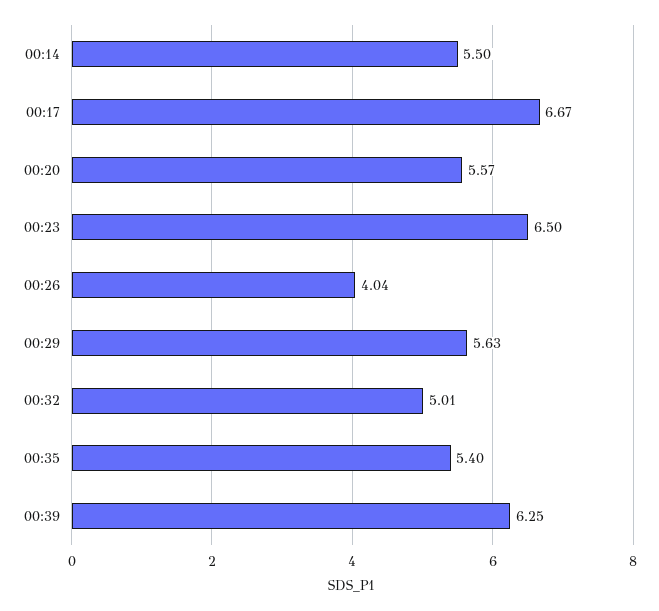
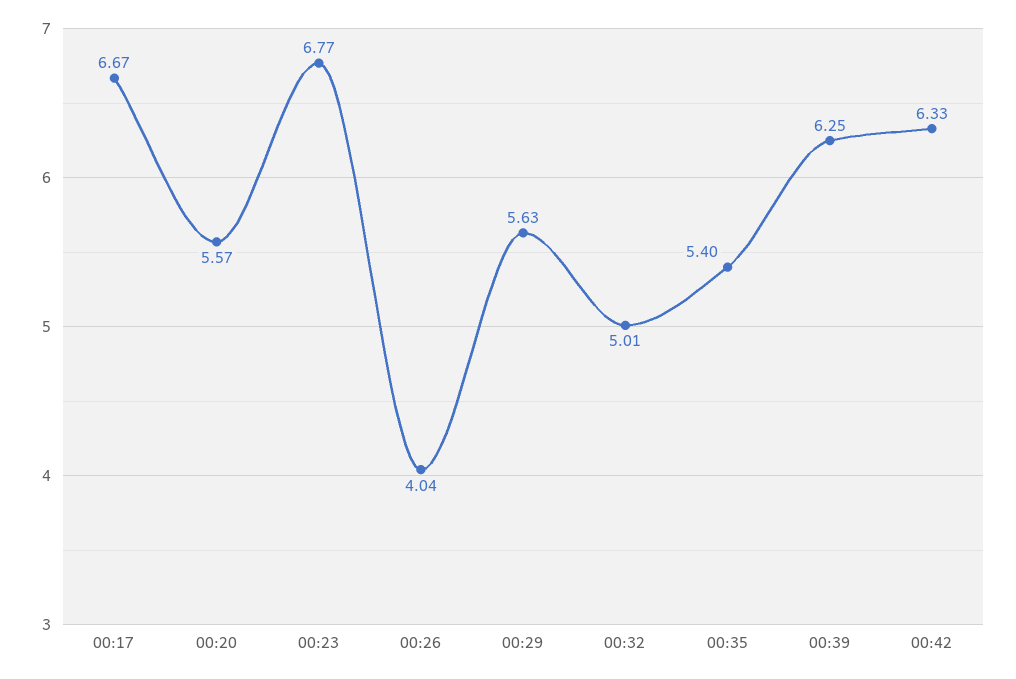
00:14: 5.5 -> none
00:23: 6.5 -> 6.77
00:42: none -> 6.33

